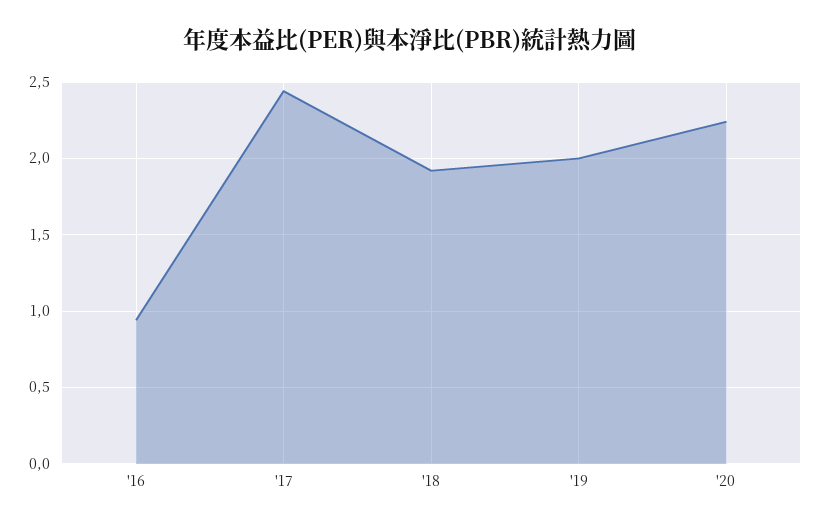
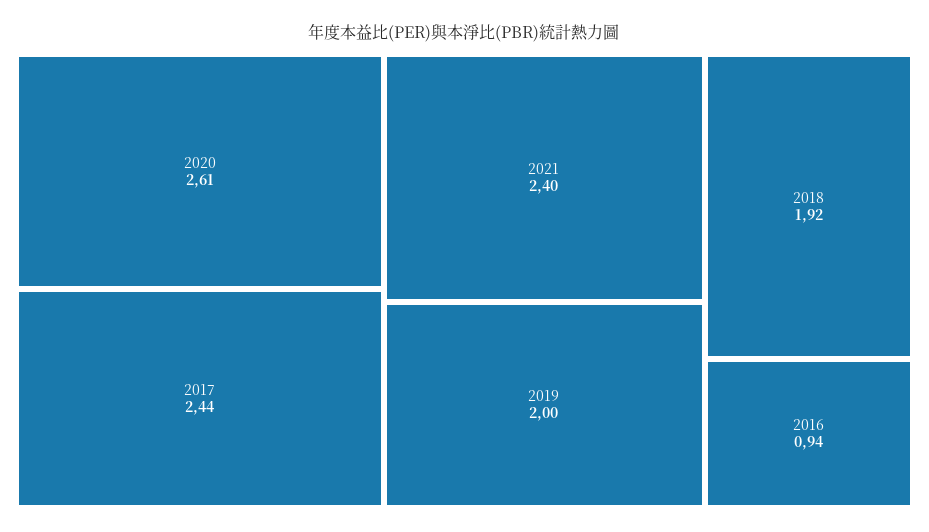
'20: 2.25 -> 2.61
2021: none -> 2.4

